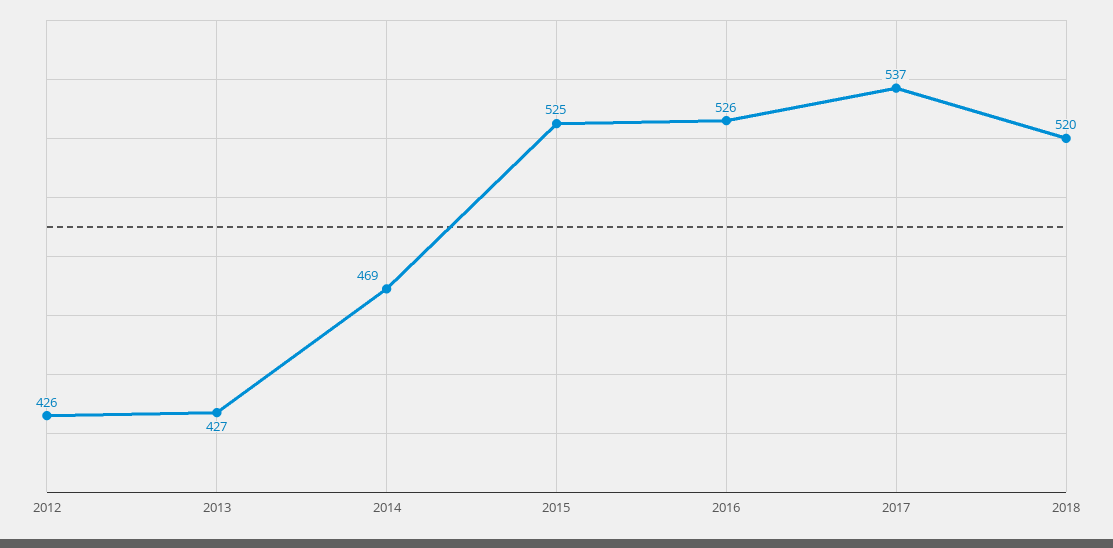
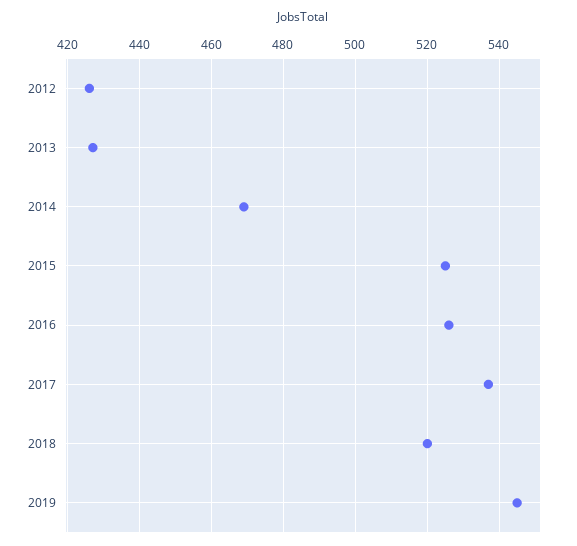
2019: none -> 545

